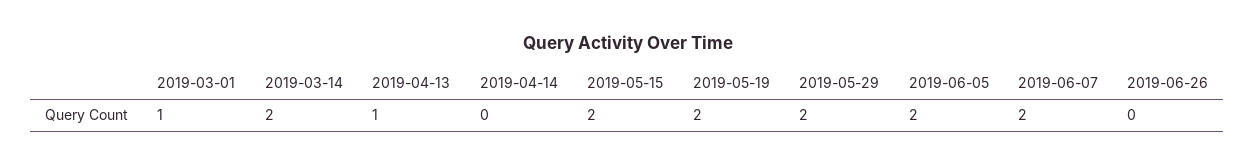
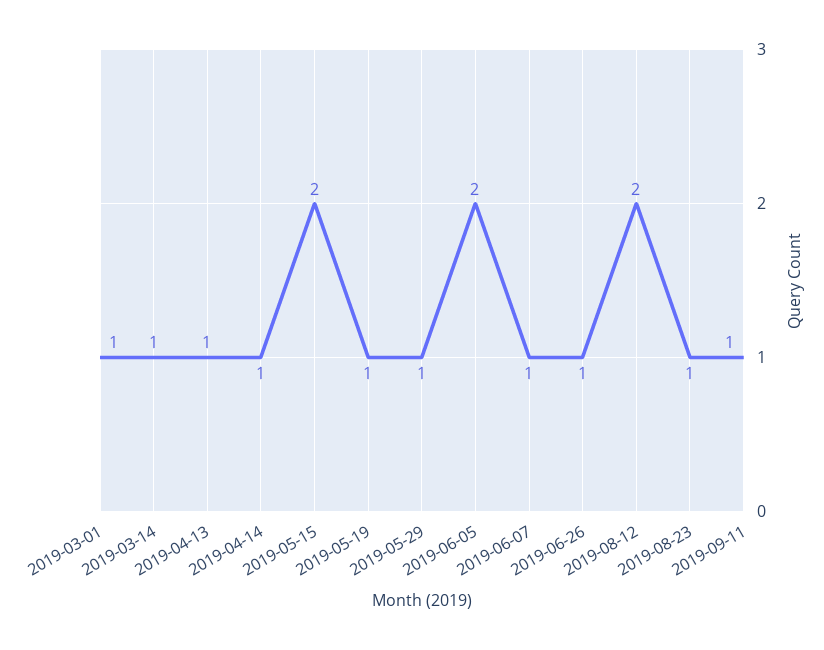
2019-03-14: 2 -> 1
2019-04-14: 0 -> 1
2019-05-19: 2 -> 1
2019-05-29: 2 -> 1
2019-06-07: 2 -> 1
2019-06-26: 0 -> 1
2019-08-12: none -> 2
2019-08-23: none -> 1
2019-09-11: none -> 1

